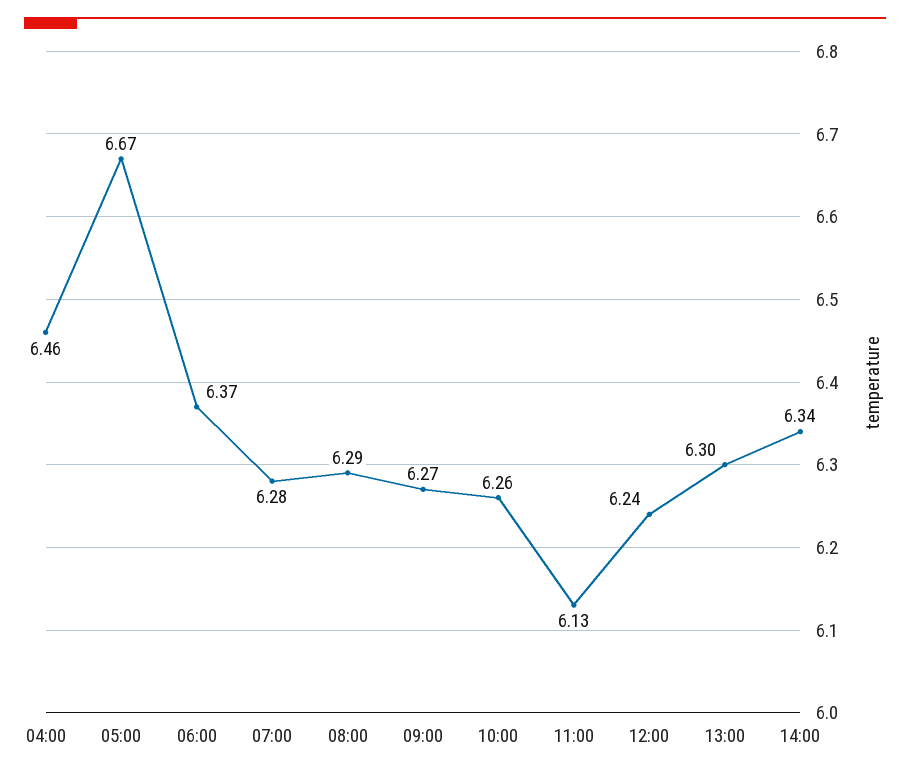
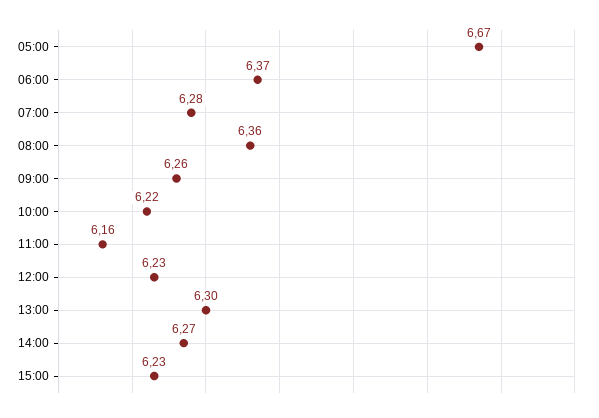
04:00: 6.46 -> none
08:00: 6.29 -> 6.36
09:00: 6.27 -> 6.26
10:00: 6.26 -> 6.22
11:00: 6.13 -> 6.16
12:00: 6.24 -> 6.23
14:00: 6.34 -> 6.27
15:00: none -> 6.23

